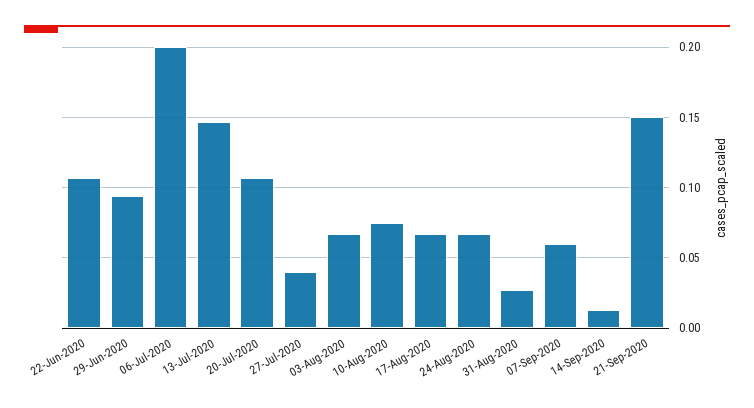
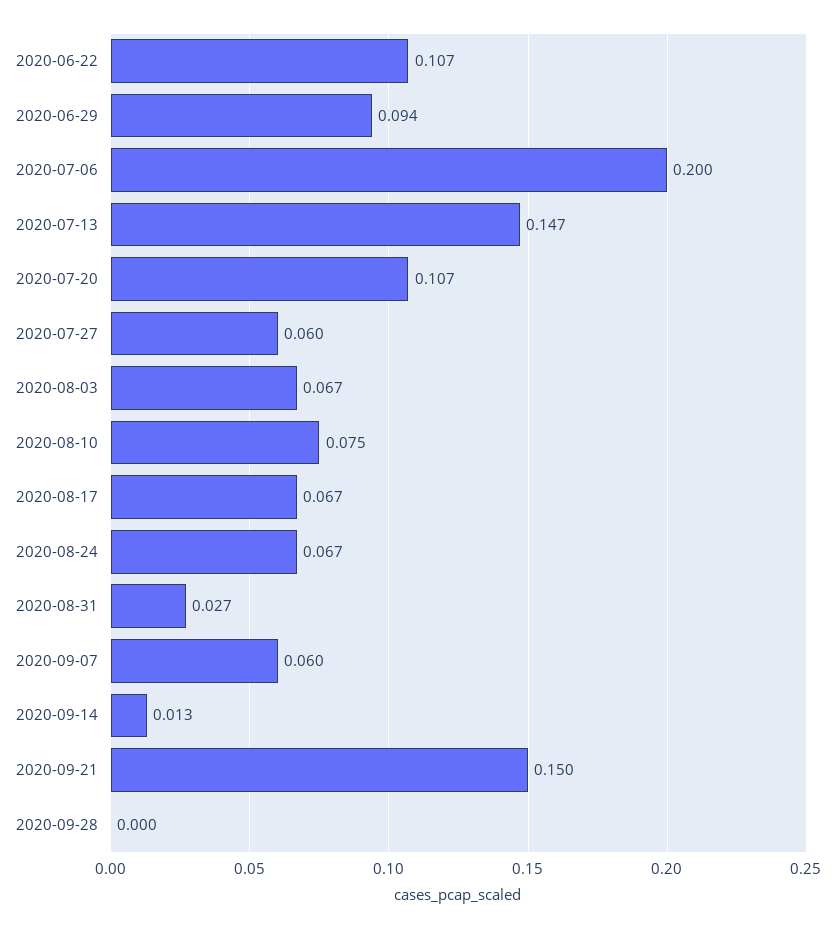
27-Jul-2020: 0.04 -> 0.06
2020-09-28: none -> 0

